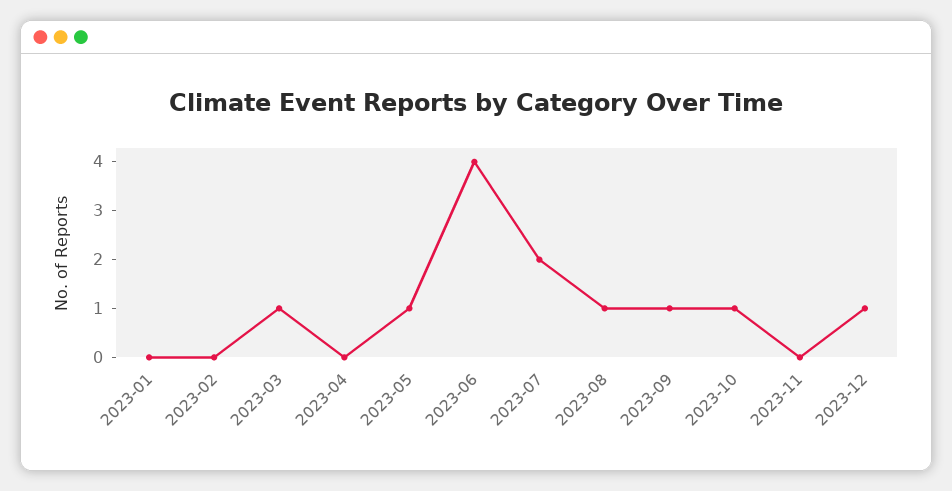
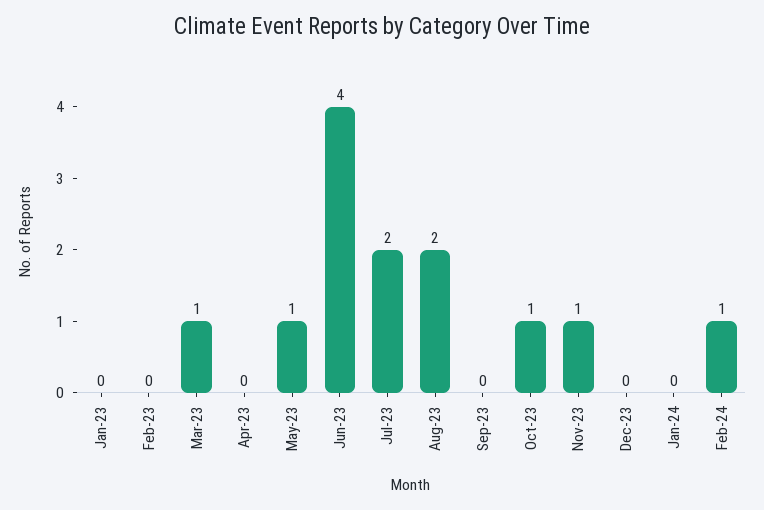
2023-08: 1 -> 2
2023-09: 1 -> 0
2023-11: 0 -> 1
2023-12: 1 -> 0
Jan-24: none -> 0
Feb-24: none -> 1

